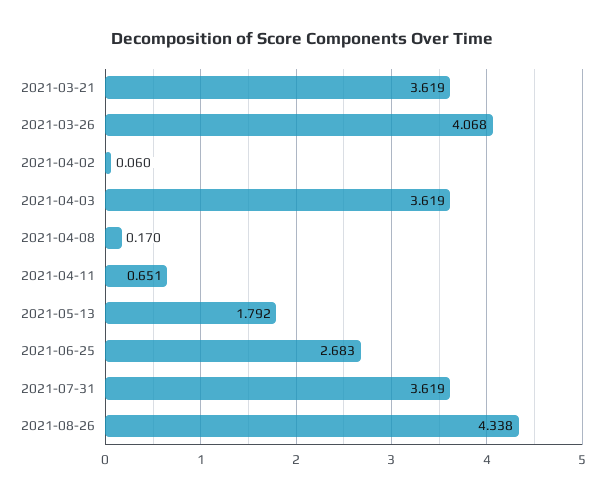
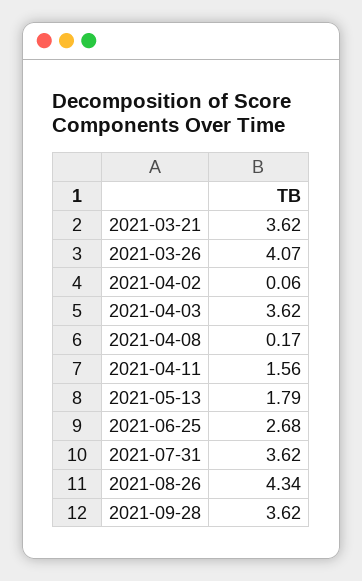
2021-04-11: 0.651 -> 1.56
2021-09-28: none -> 3.62

